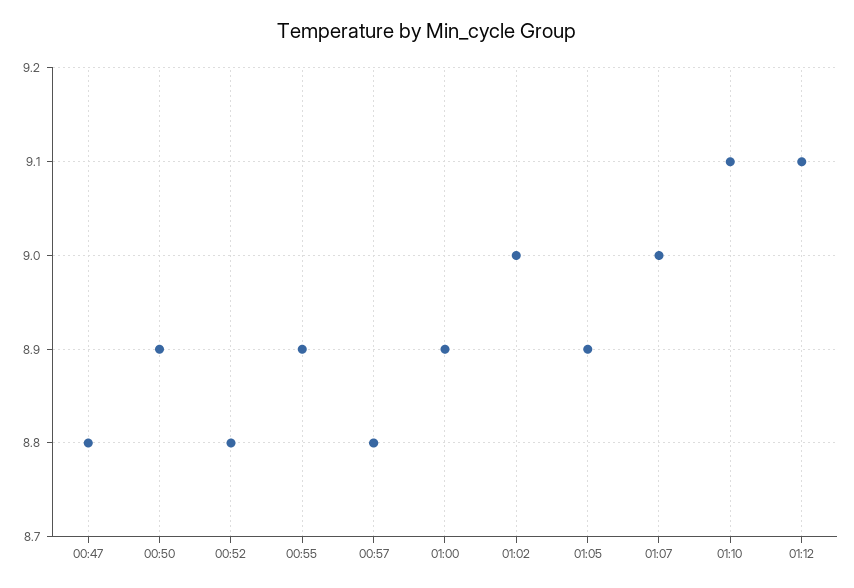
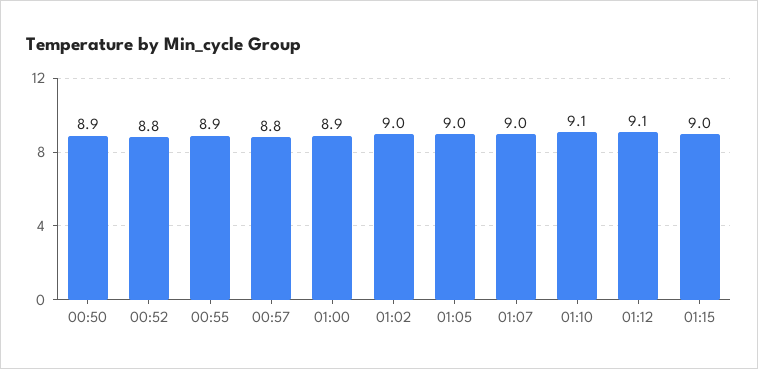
00:47: 8.8 -> none
01:05: 8.9 -> 9
01:15: none -> 9

